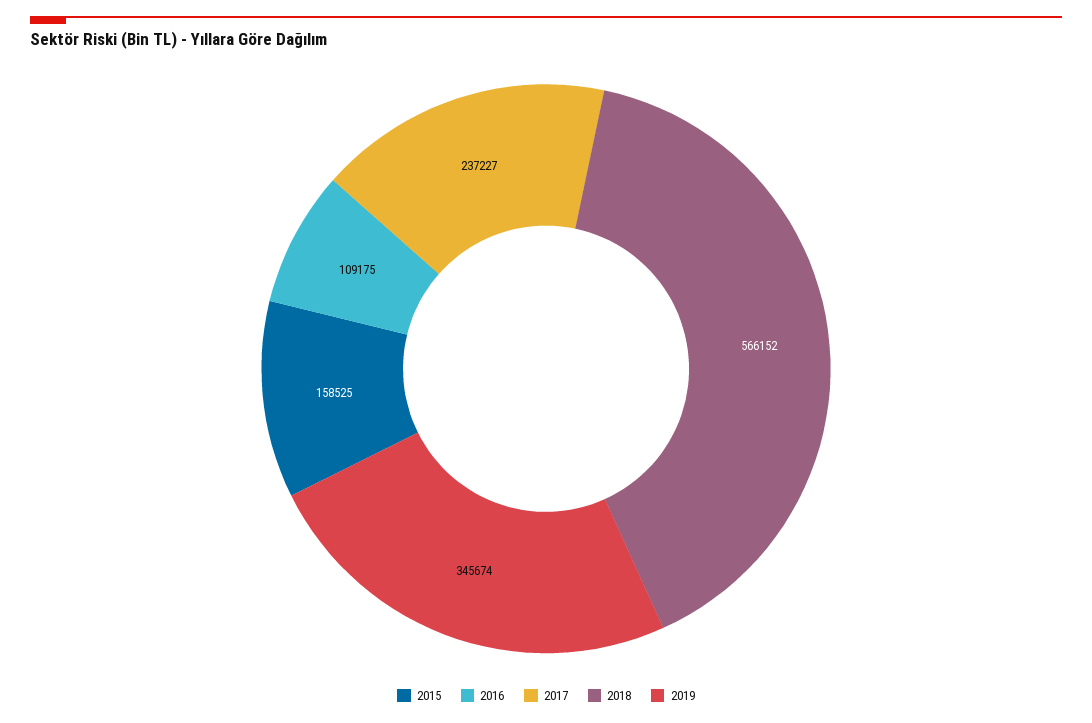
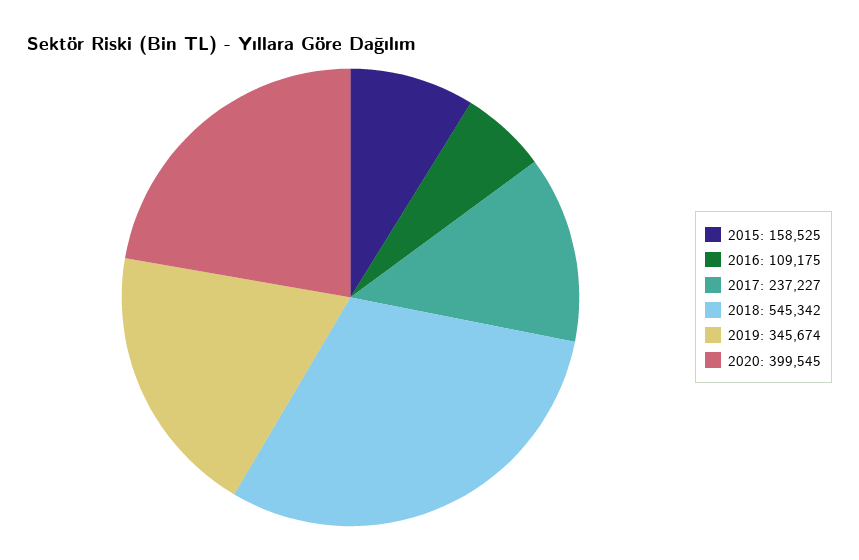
2018: 566152 -> 545342
2020: none -> 399545

